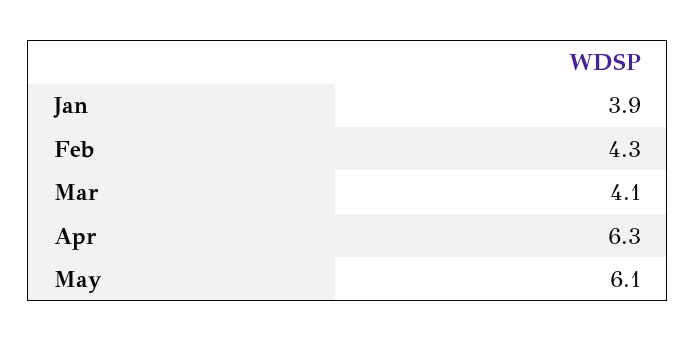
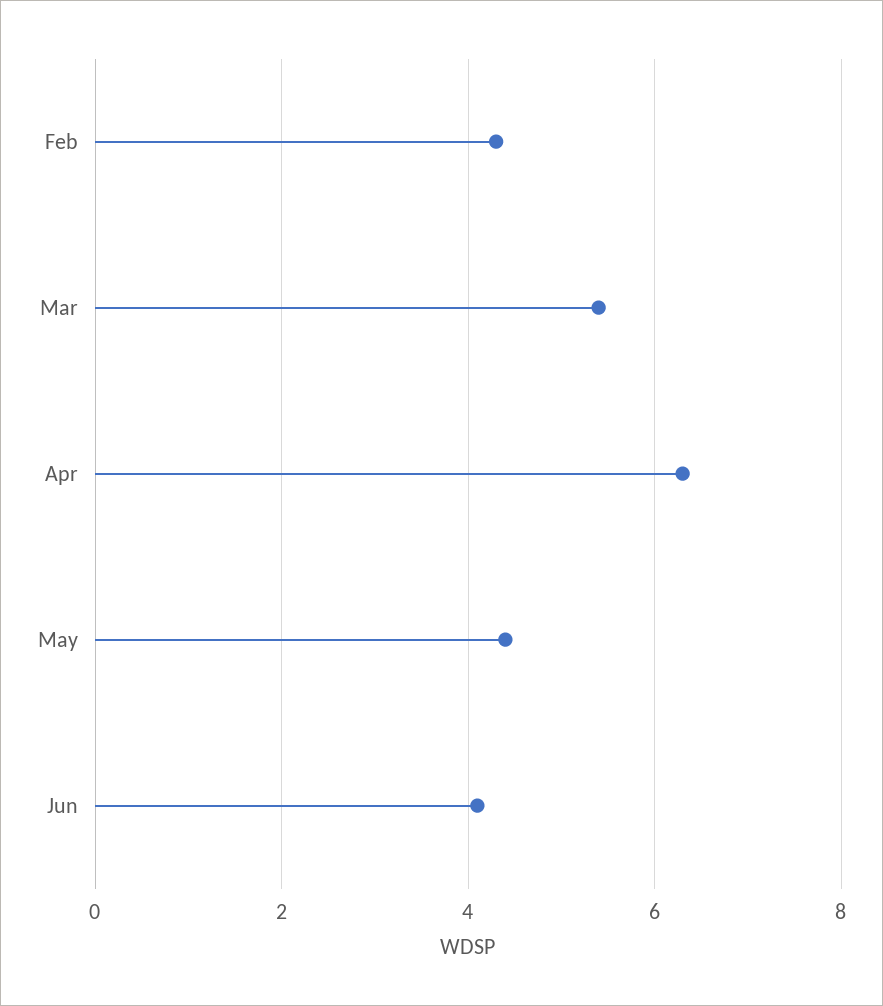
Jan: 3.9 -> none
Mar: 4.1 -> 5.5
May: 6.1 -> 4.5
Jun: none -> 4

